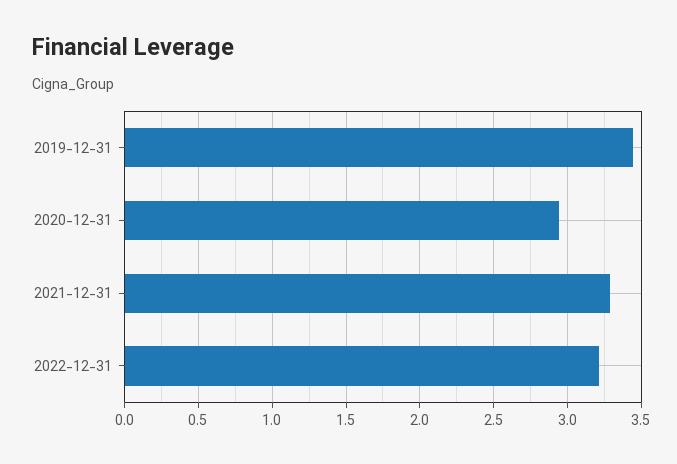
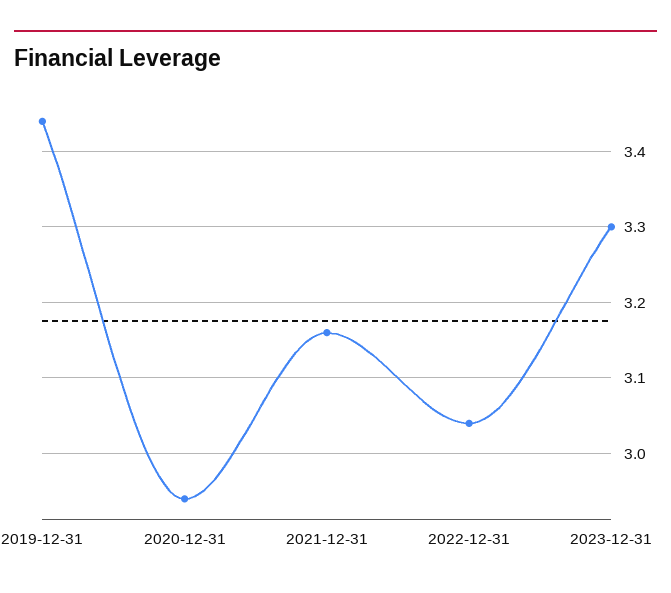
2021-12-31: 3.3 -> 3.16
2022-12-31: 3.2 -> 3.04
2023-12-31: none -> 3.3

